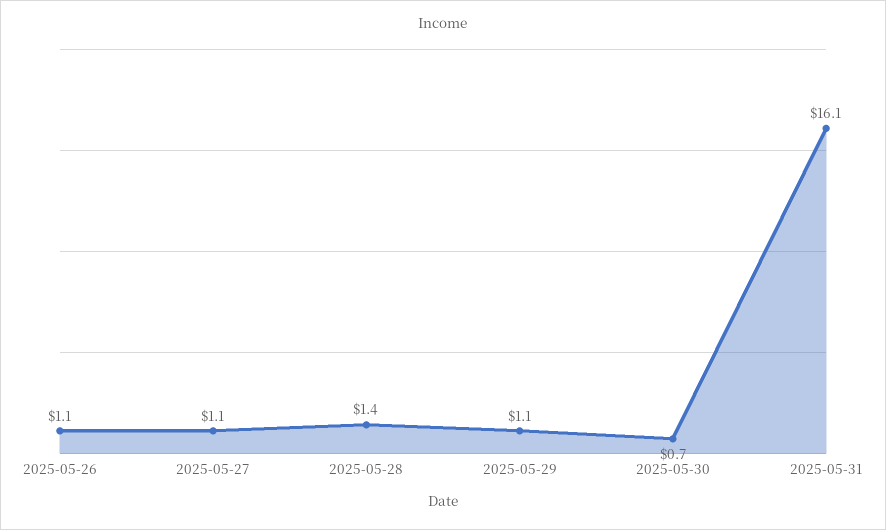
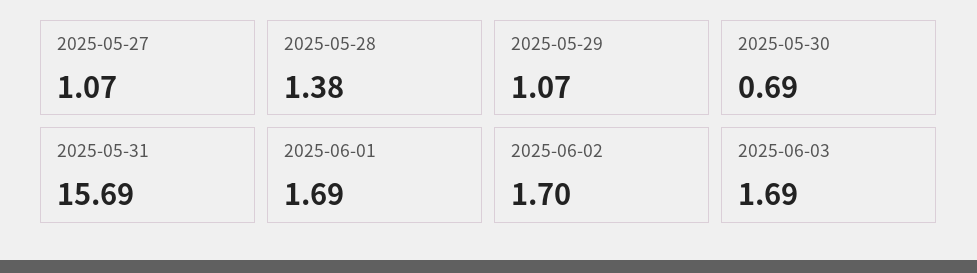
2025-05-26: 1.1 -> none
2025-05-31: 16.1 -> 15.69
2025-06-01: none -> 1.69
2025-06-02: none -> 1.7
2025-06-03: none -> 1.69

